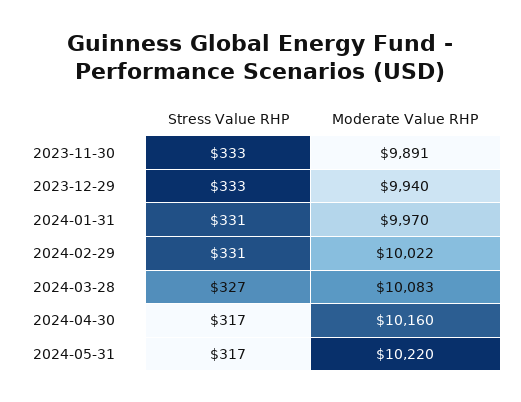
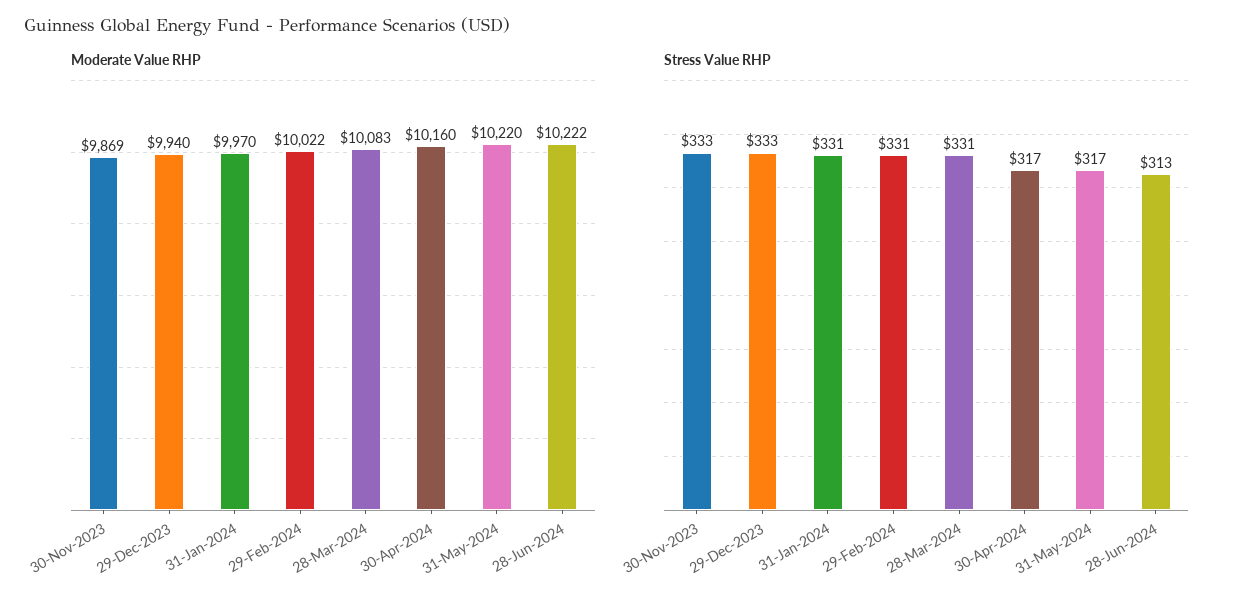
Moderate Value RHP, 2023-11-30: 9891 -> 9869
Stress Value RHP, 2024-03-28: 327 -> 331
Moderate Value RHP, 28-Jun-2024: none -> 10222
Stress Value RHP, 28-Jun-2024: none -> 313

